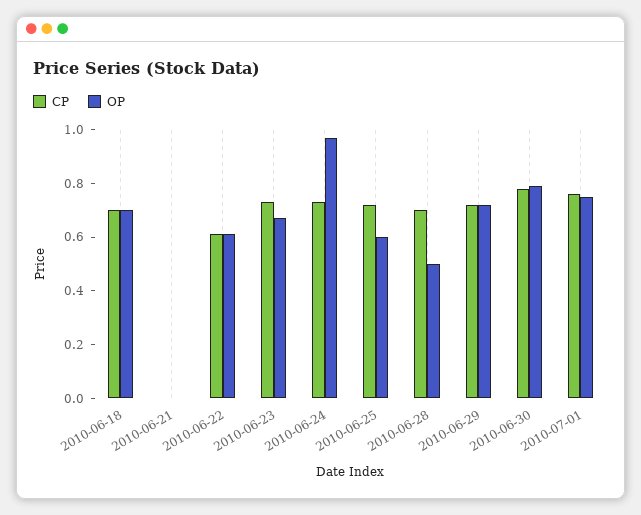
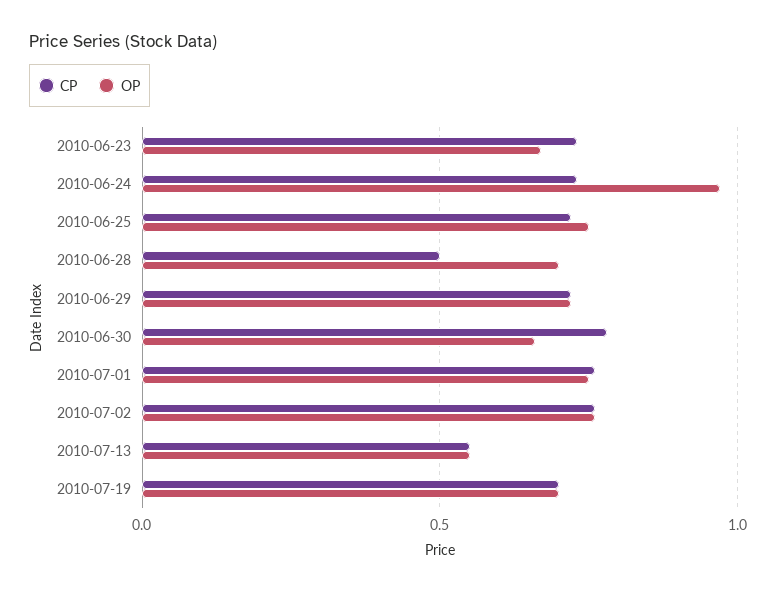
CP, 2010-06-18: 0.7 -> none
OP, 2010-06-18: 0.7 -> none
CP, 2010-06-21: 0 -> none
OP, 2010-06-21: 0 -> none
CP, 2010-06-22: 0.6 -> none
OP, 2010-06-22: 0.6 -> none
OP, 2010-06-25: 0.6 -> 0.75
CP, 2010-06-28: 0.7 -> 0.5
OP, 2010-06-28: 0.5 -> 0.7
OP, 2010-06-30: 0.8 -> 0.65
CP, 2010-07-02: none -> 0.75
OP, 2010-07-02: none -> 0.75
CP, 2010-07-13: none -> 0.55
OP, 2010-07-13: none -> 0.55
CP, 2010-07-19: none -> 0.7
OP, 2010-07-19: none -> 0.7

